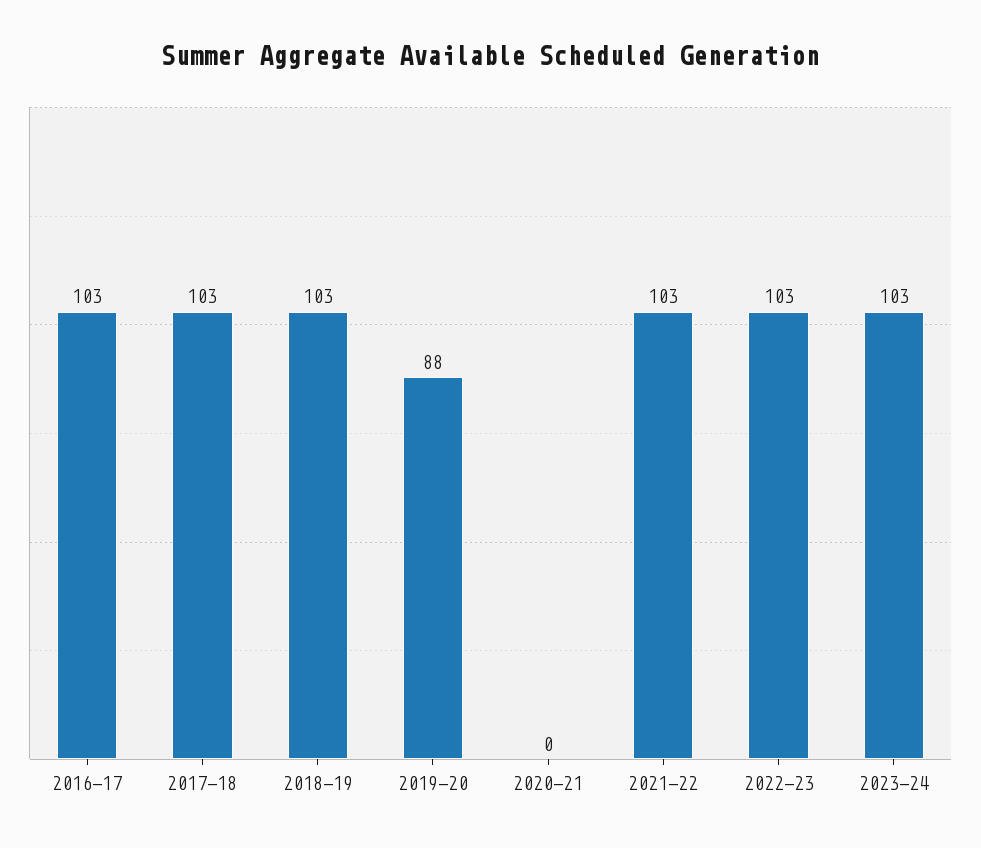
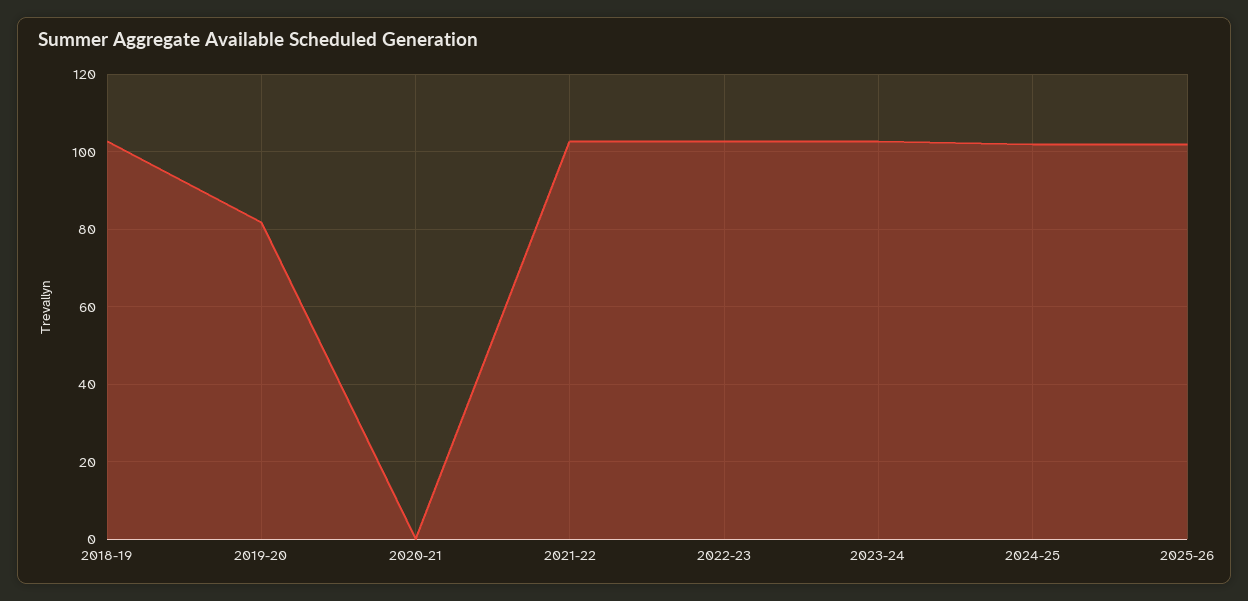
2016-17: 103 -> none
2017-18: 103 -> none
2019-20: 88 -> 82
2024-25: none -> 102
2025-26: none -> 102

